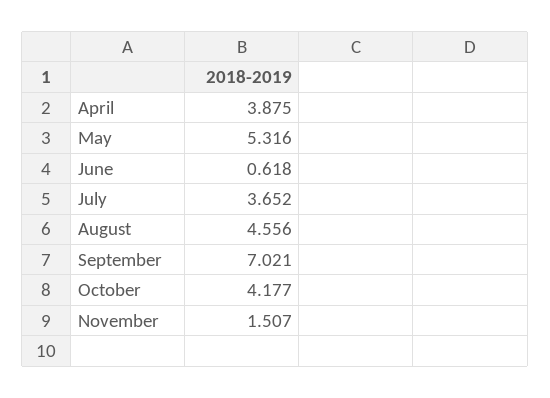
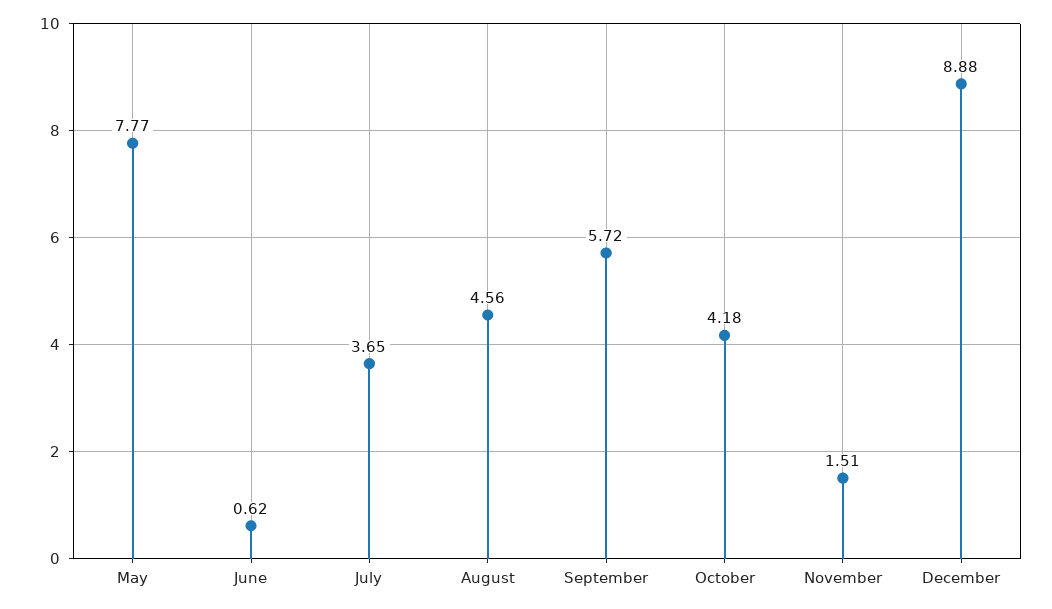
April: 3.875 -> none
May: 5.316 -> 7.77
September: 7.021 -> 5.72
December: none -> 8.88

